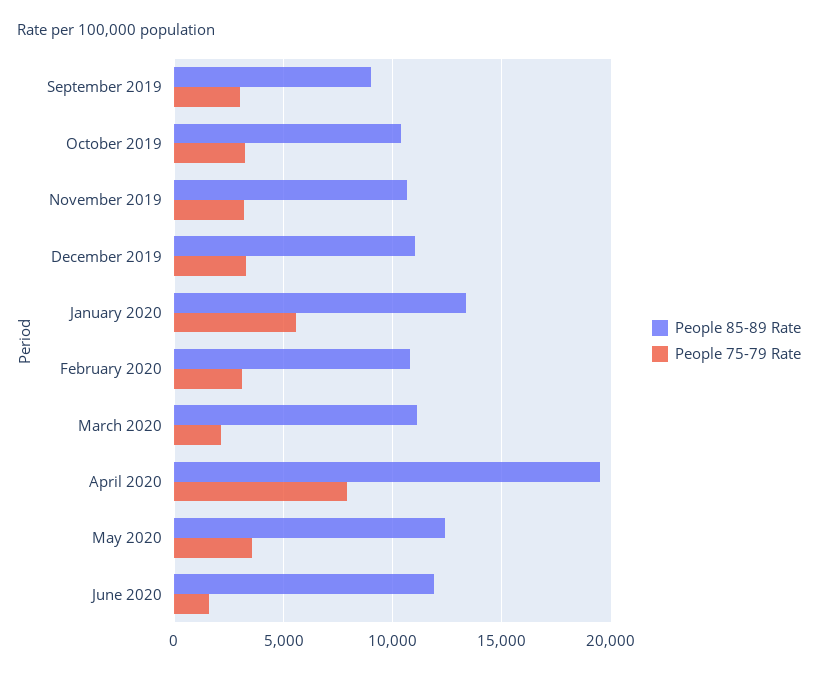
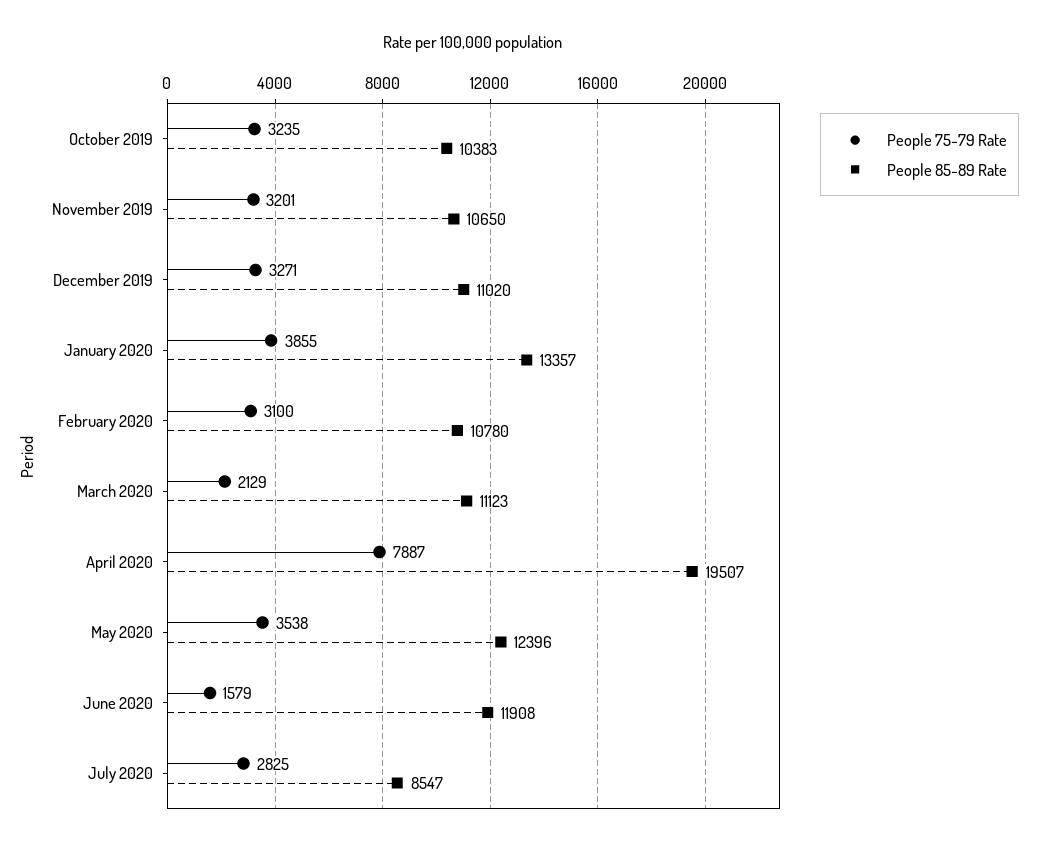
People 85-89 Rate, September 2019: 9000 -> none
People 75-79 Rate, September 2019: 3000 -> none
People 75-79 Rate, January 2020: 5500 -> 3855
People 75-79 Rate, July 2020: none -> 2825
People 85-89 Rate, July 2020: none -> 8547

